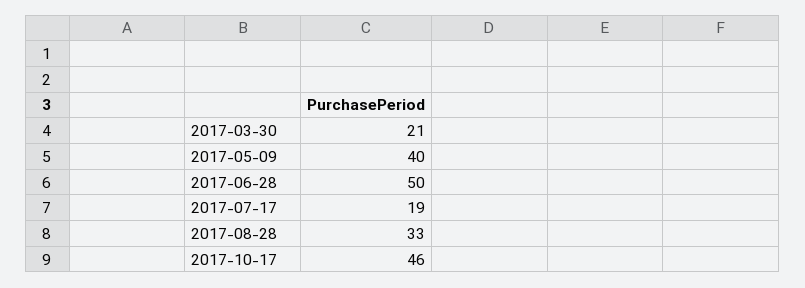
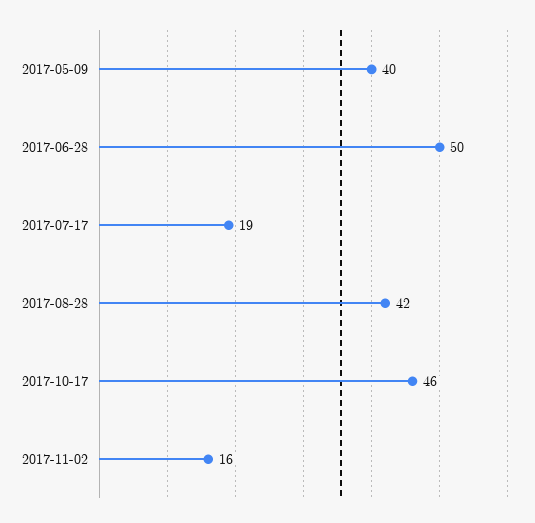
2017-03-30: 21 -> none
2017-08-28: 33 -> 42
2017-11-02: none -> 16

